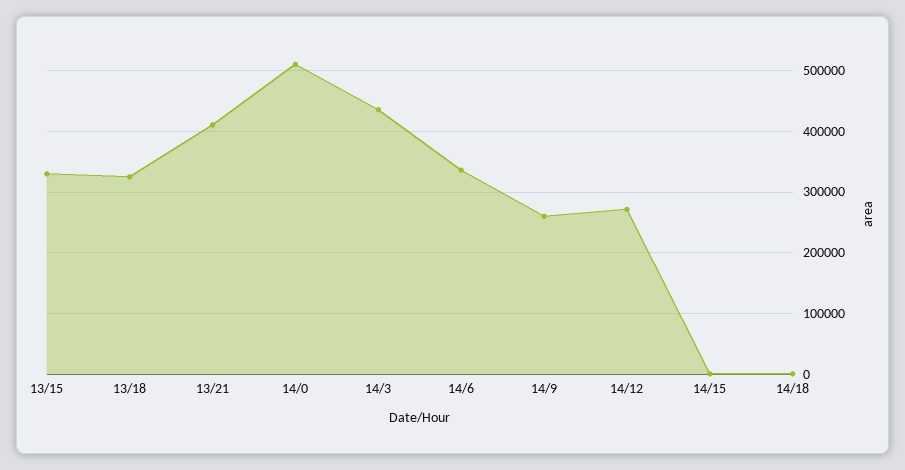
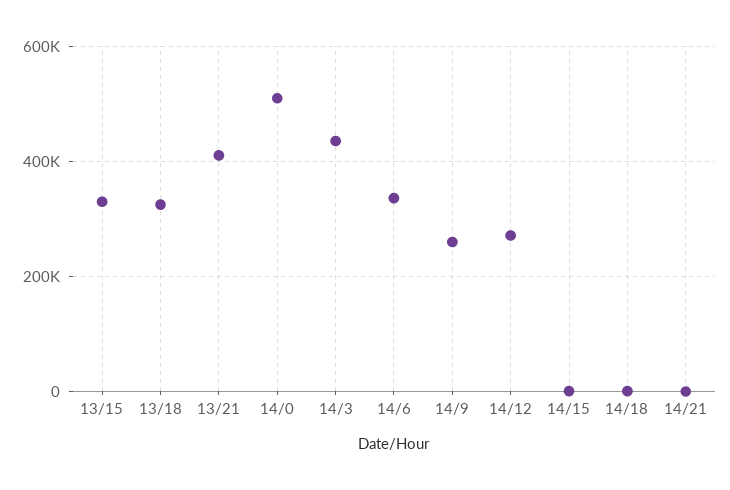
14/21: none -> 0

